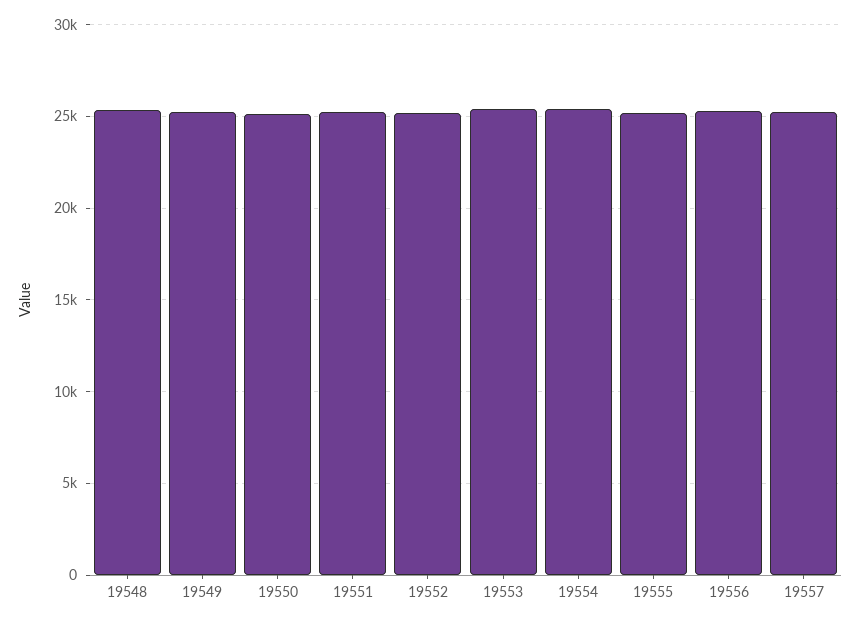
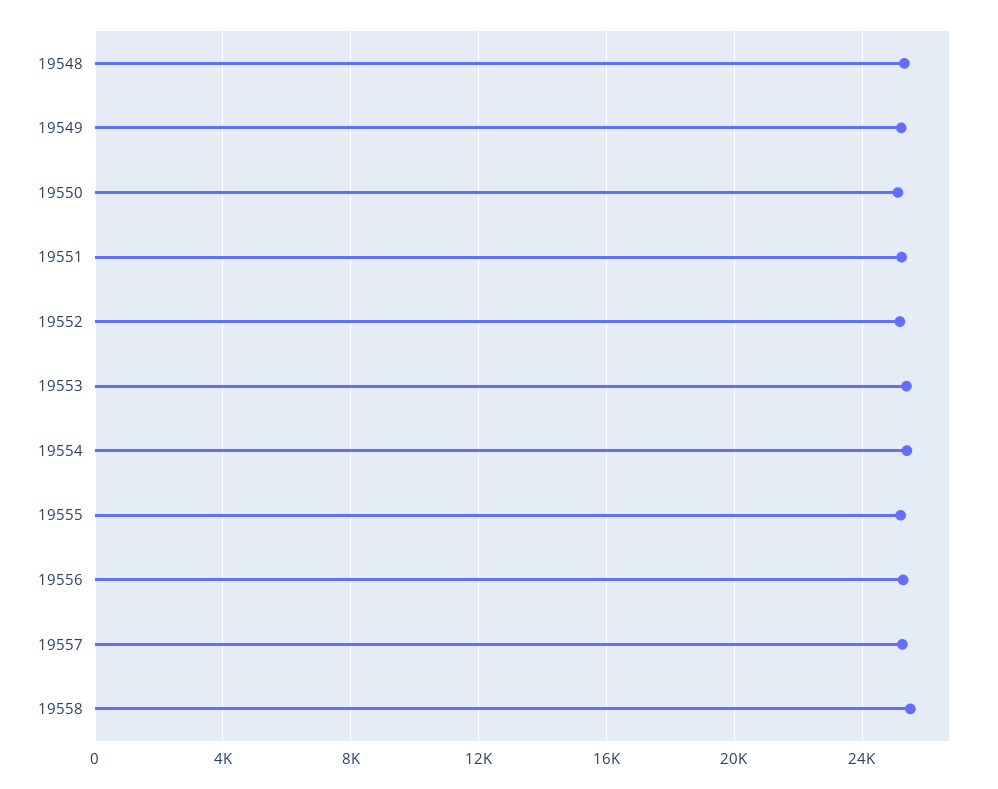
19558: none -> 25500

